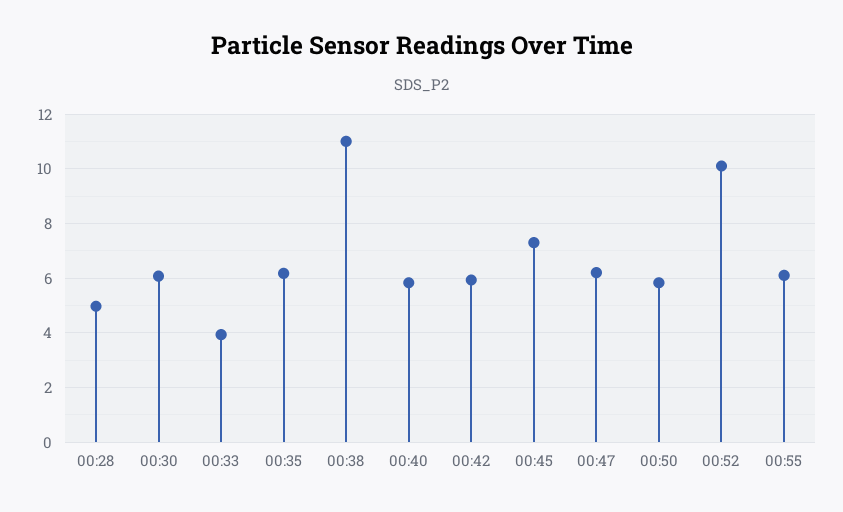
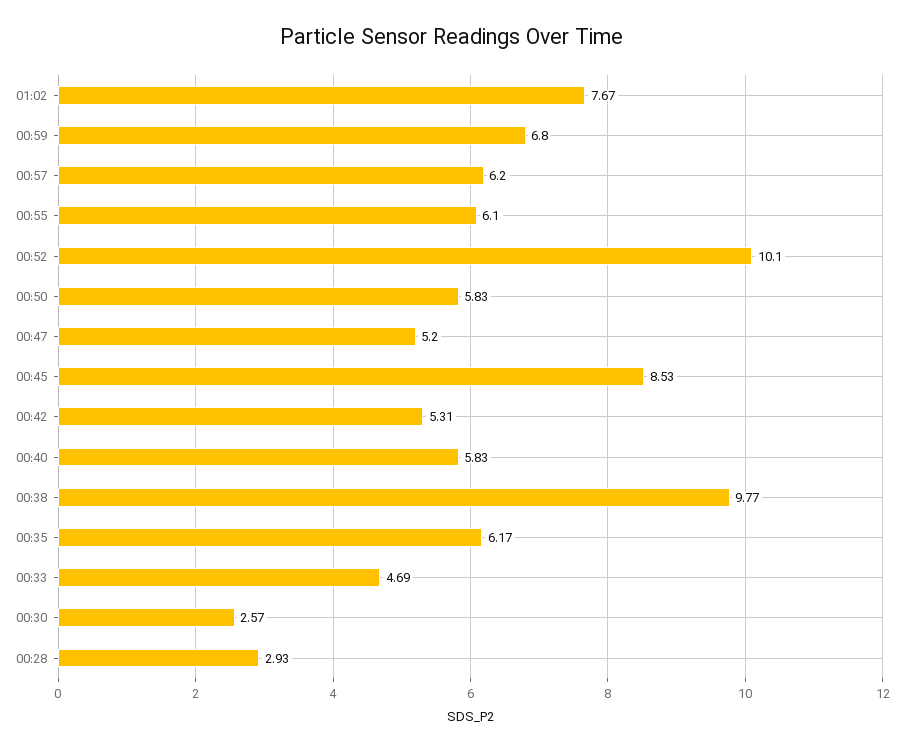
00:28: 5 -> 2.93
00:30: 6 -> 2.57
00:33: 4 -> 4.69
00:38: 11 -> 9.77
00:42: 6 -> 5.31
00:45: 7.25 -> 8.53
00:47: 6.25 -> 5.2
01:02: none -> 7.67
00:59: none -> 6.8
00:57: none -> 6.2

